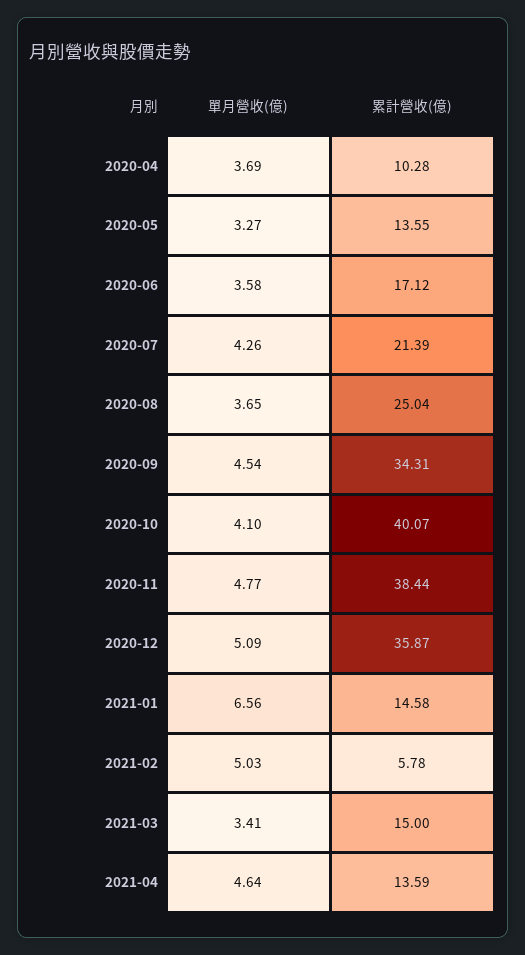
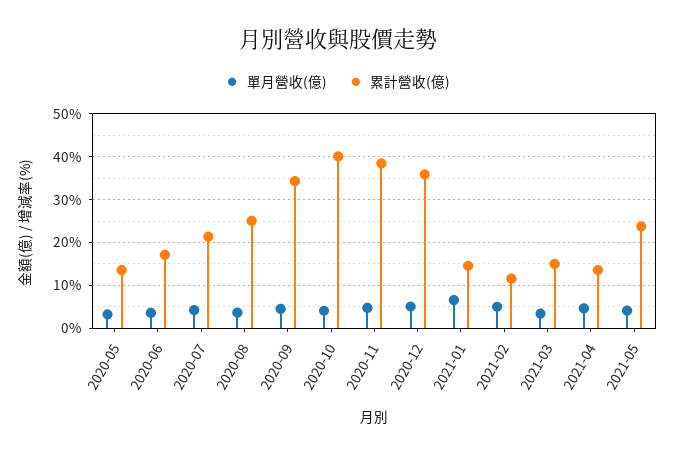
單月營收(億), 2020-04: 3.69 -> none
累計營收(億), 2020-04: 10.28 -> none
累計營收(億), 2021-02: 5.78 -> 12
單月營收(億), 2021-05: none -> 4
累計營收(億), 2021-05: none -> 24

